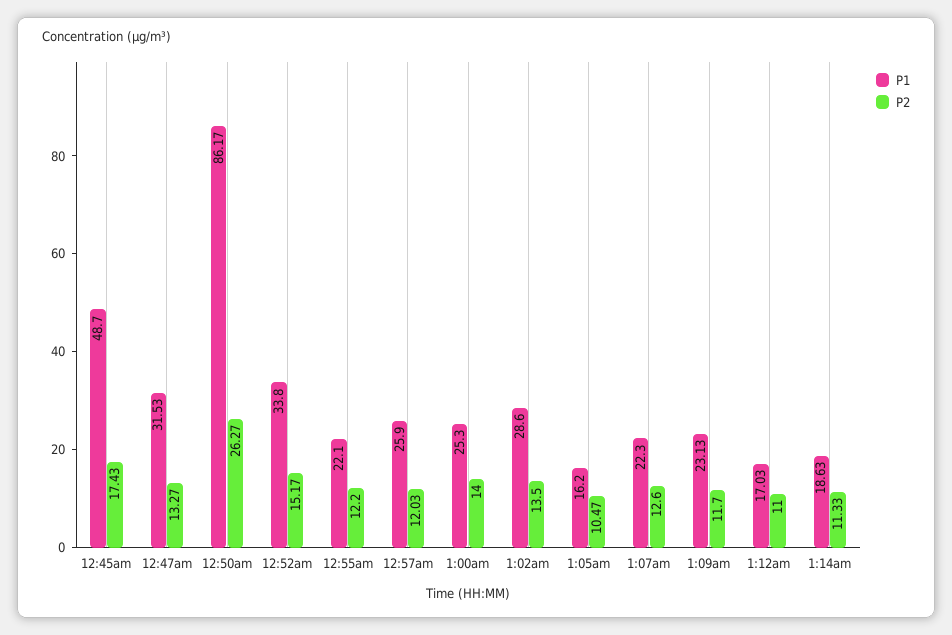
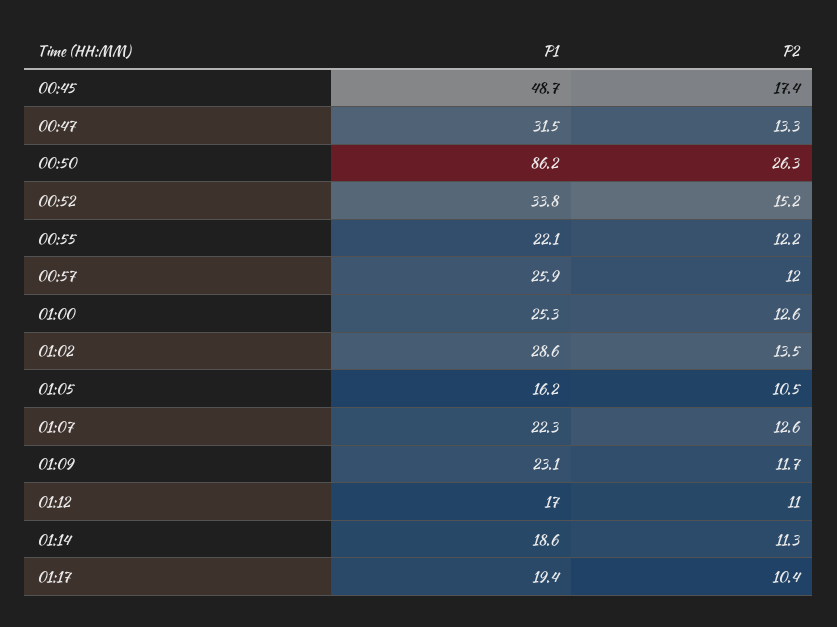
P2, 1:00am: 14 -> 12.6
P1, 01:17: none -> 19.4
P2, 01:17: none -> 10.4

